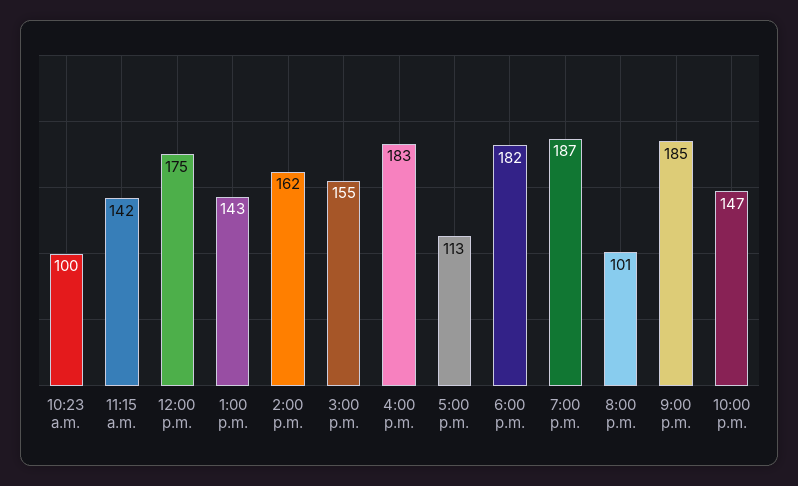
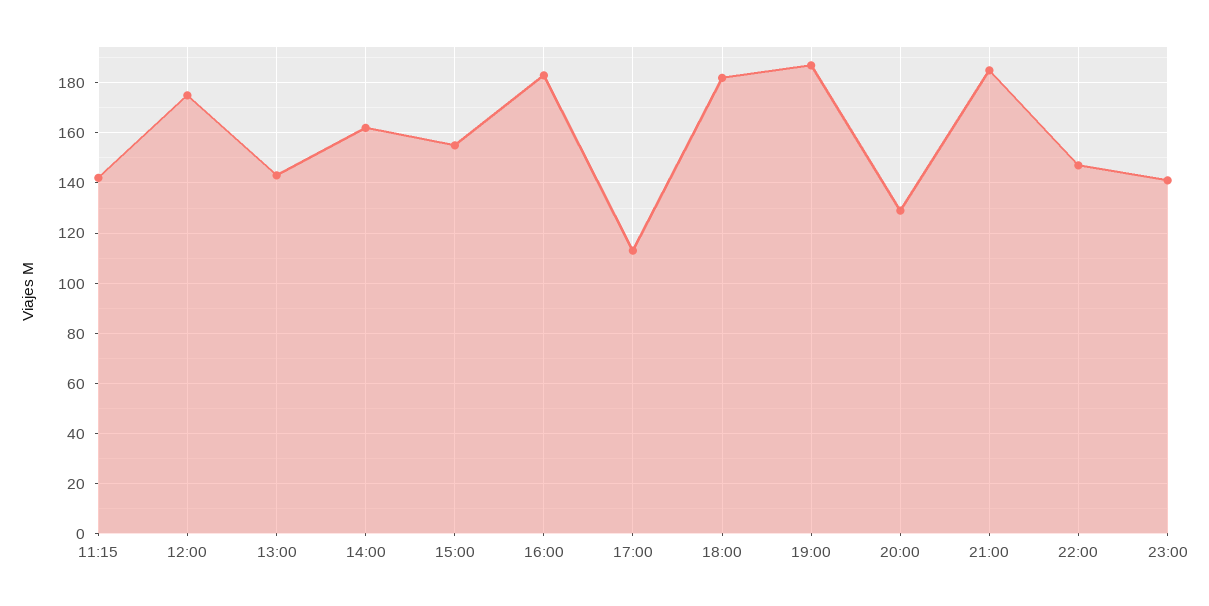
10:23 a.m.: 100 -> none
8:00 p.m.: 101 -> 130
23:00: none -> 140

